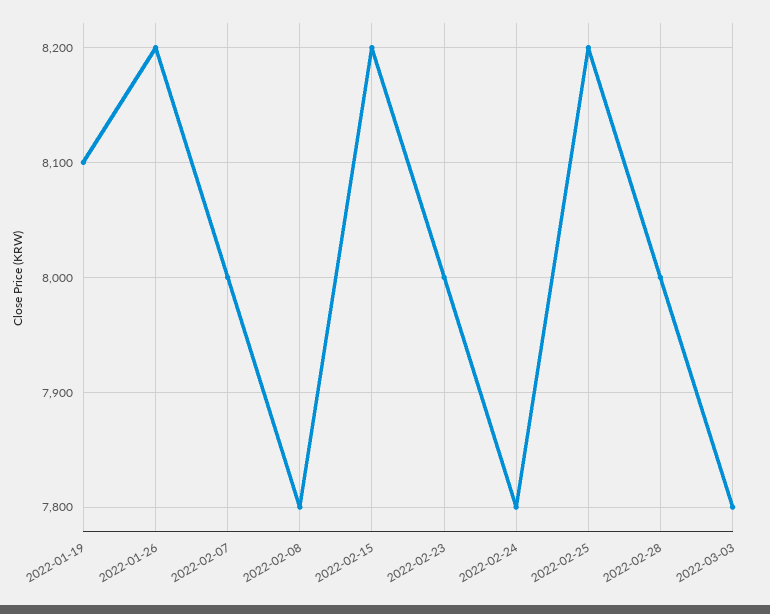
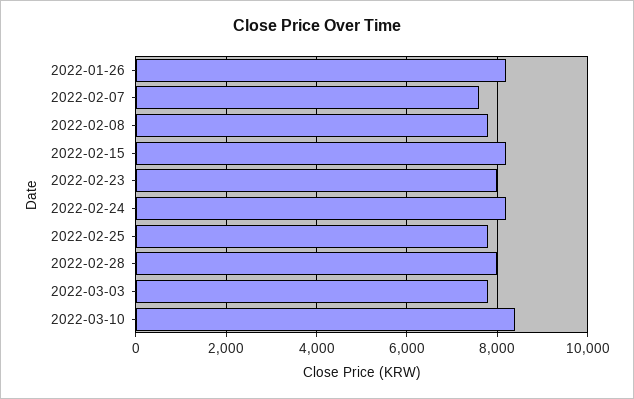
2022-01-19: 8100 -> none
2022-02-07: 8000 -> 7600
2022-02-24: 7800 -> 8200
2022-02-25: 8200 -> 7800
2022-03-10: none -> 8400

